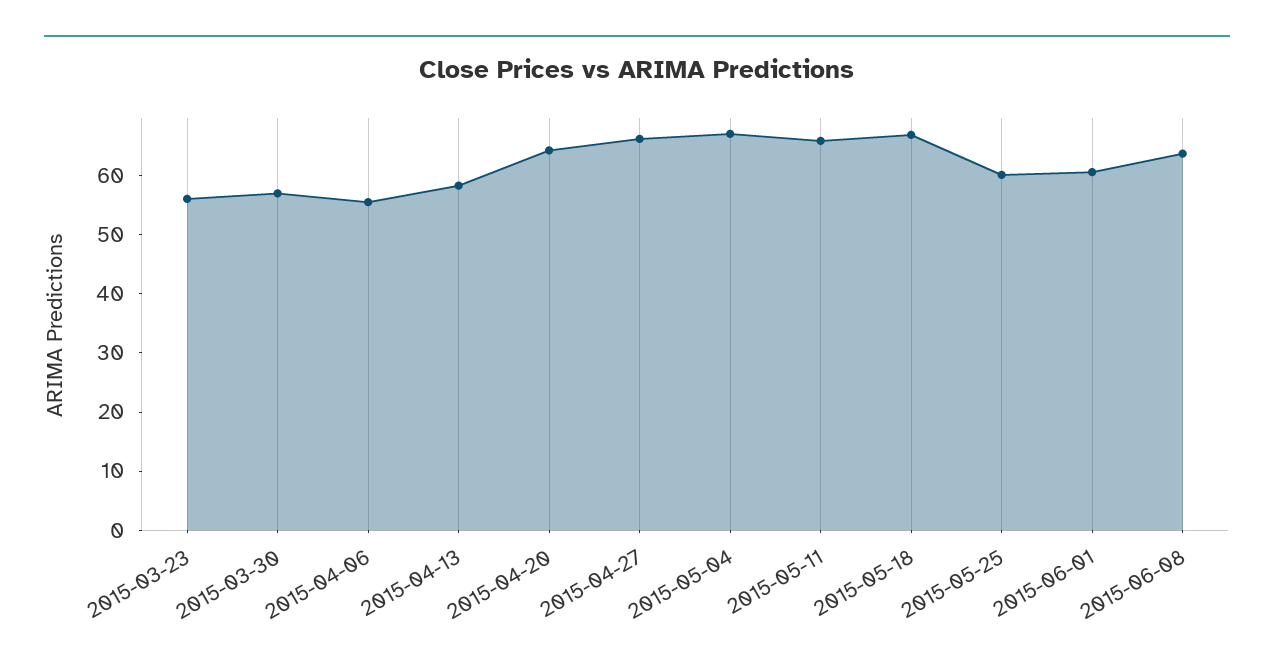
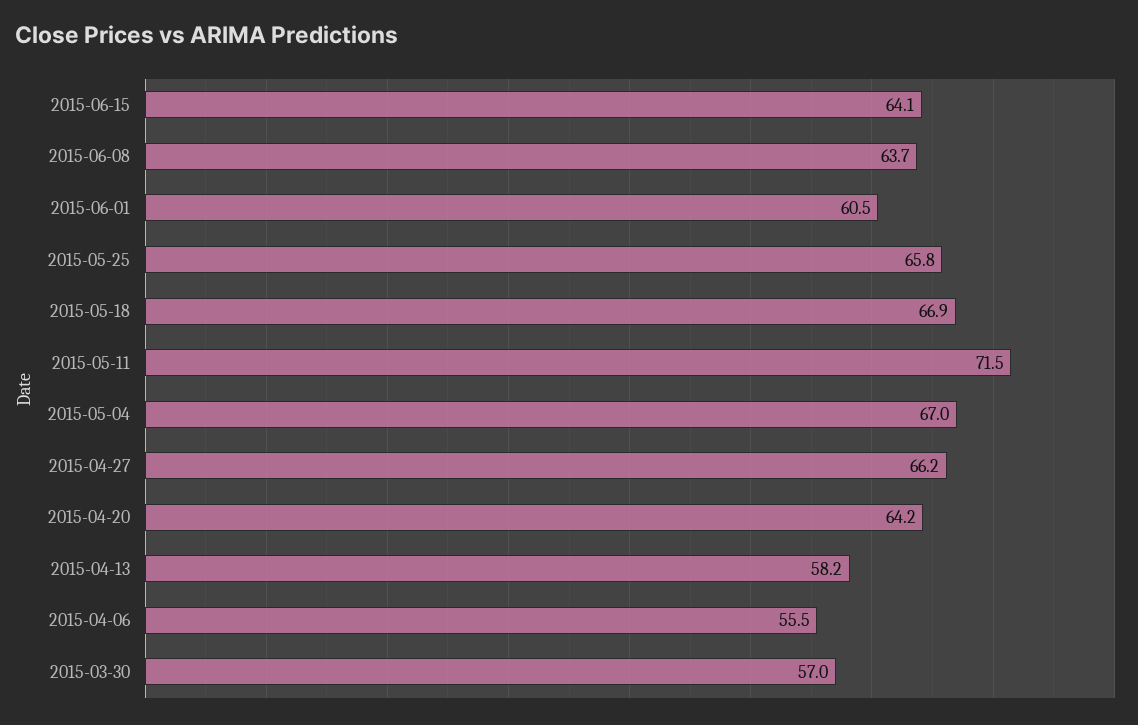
2015-03-23: 56 -> none
2015-05-11: 66 -> 71.5
2015-05-25: 60 -> 65.8
2015-06-15: none -> 64.1

